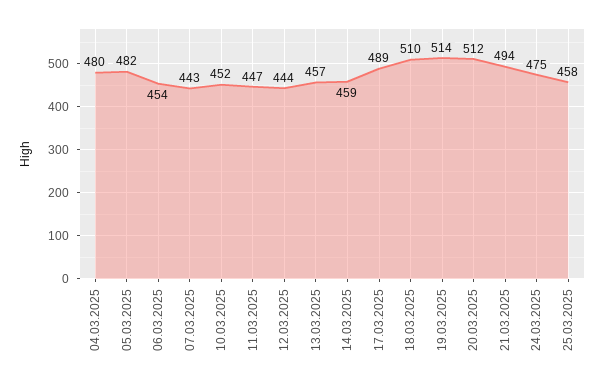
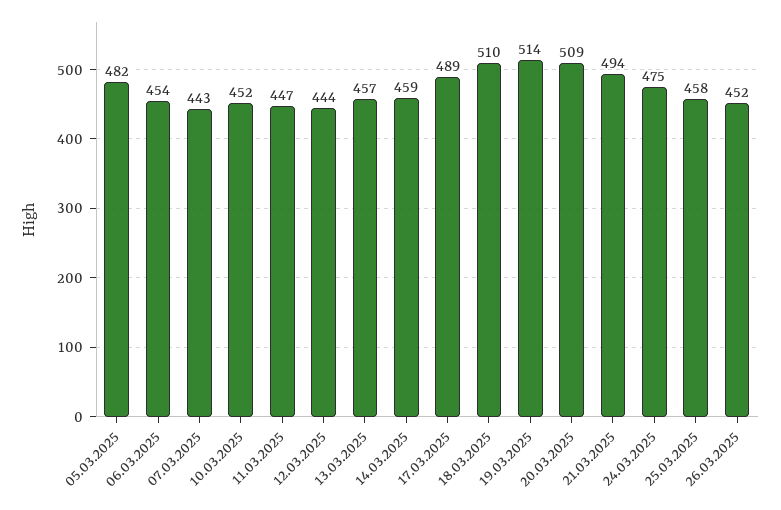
04.03.2025: 480 -> none
20.03.2025: 512 -> 509
26.03.2025: none -> 452

